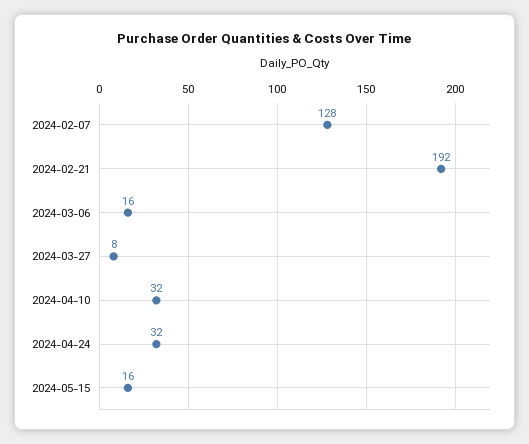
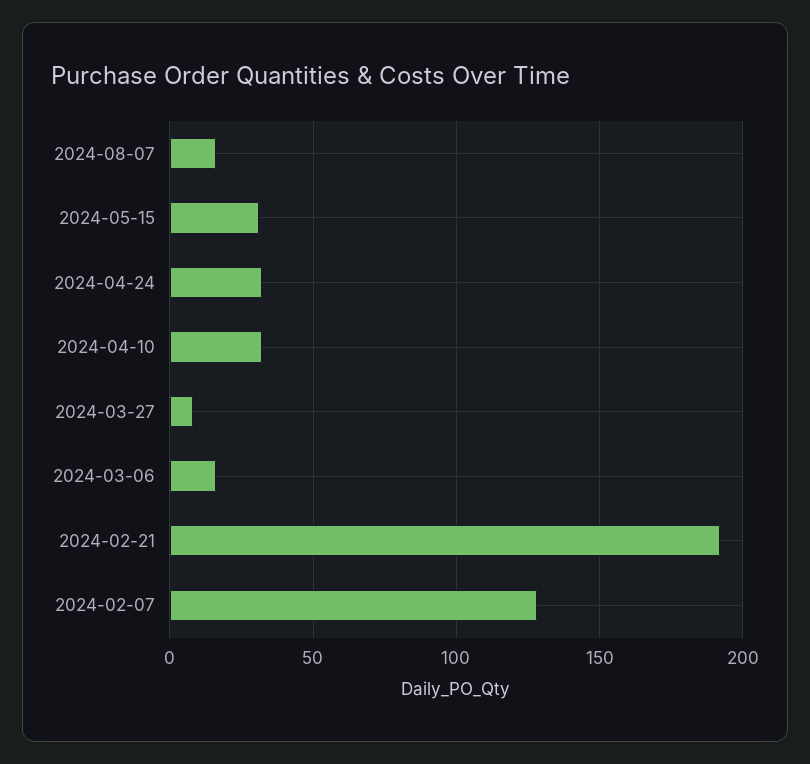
2024-05-15: 16 -> 30
2024-08-07: none -> 15

